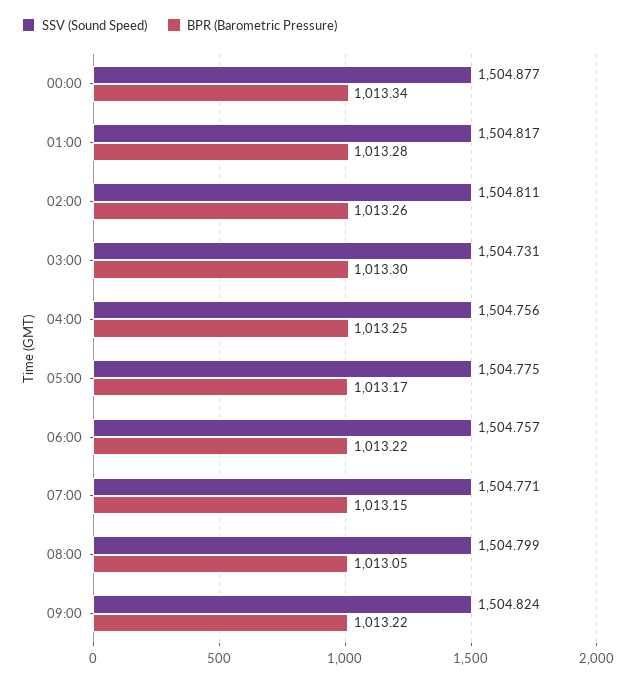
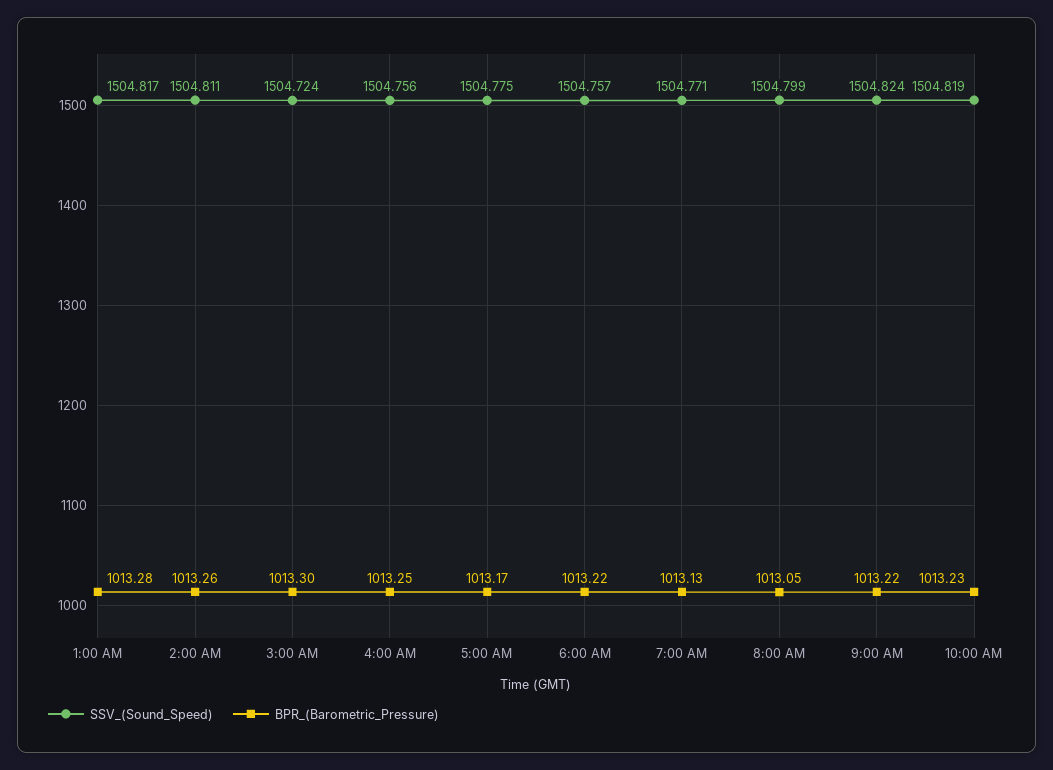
SSV (Sound Speed), 00:00: 1504.877 -> none
BPR (Barometric Pressure), 00:00: 1013.34 -> none
SSV (Sound Speed), 03:00: 1504.731 -> 1504.724
BPR (Barometric Pressure), 07:00: 1013.15 -> 1013.13
SSV (Sound Speed), 10:00 AM: none -> 1504.819
BPR (Barometric Pressure), 10:00 AM: none -> 1013.23

